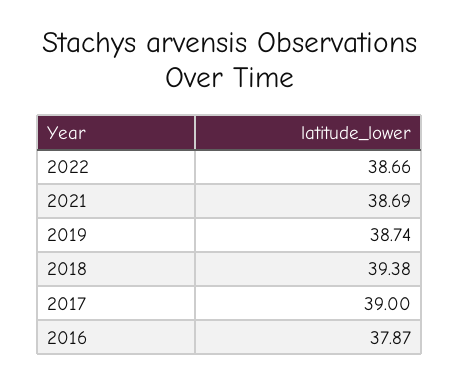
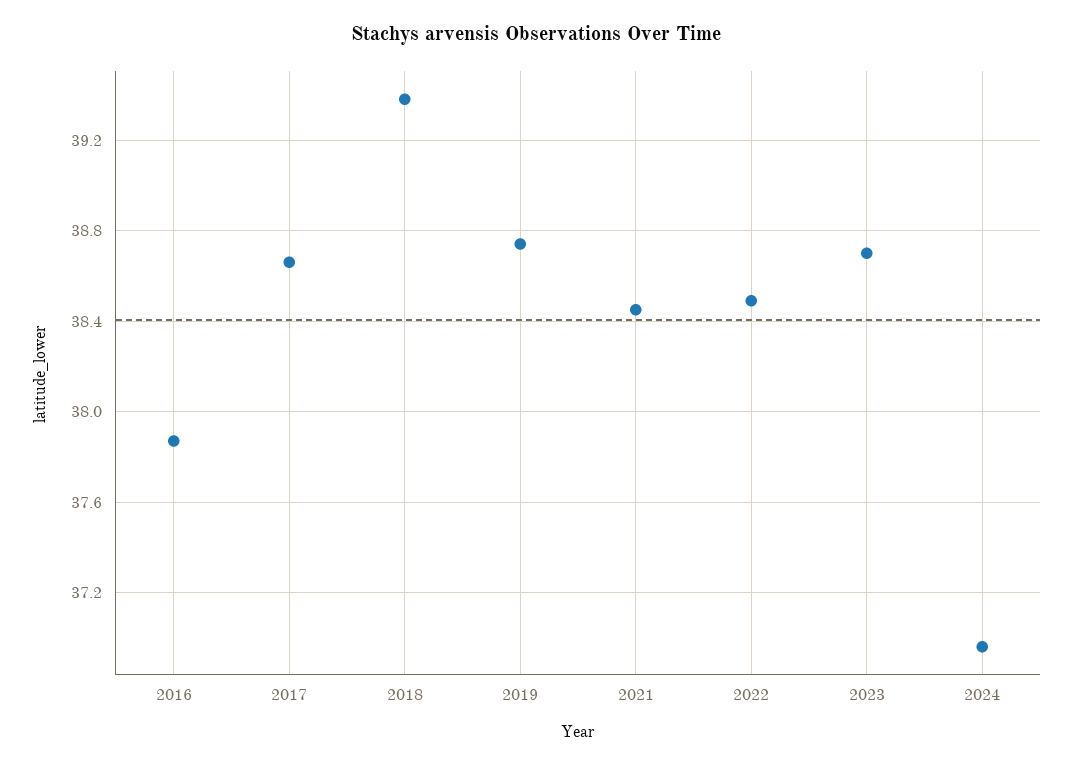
2022: 38.66 -> 38.5
2021: 38.69 -> 38.45
2017: 39 -> 38.65
2023: none -> 38.7
2024: none -> 36.95

